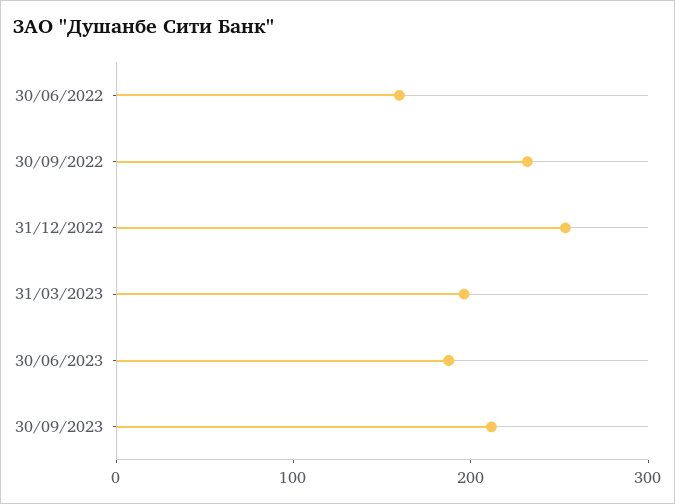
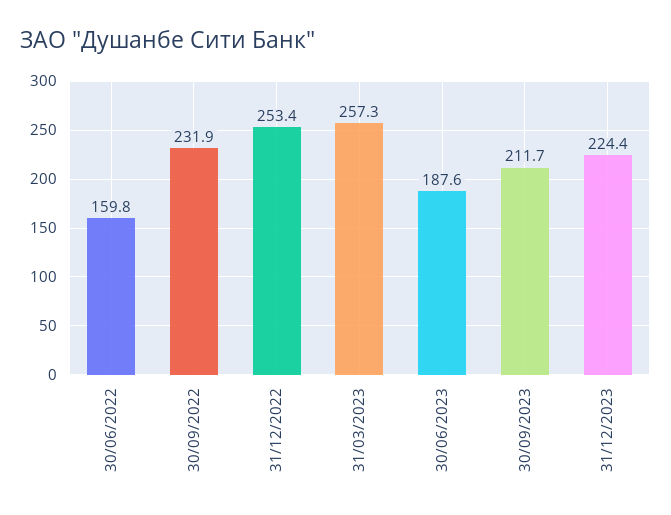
31/03/2023: 200 -> 257.3
31/12/2023: none -> 224.4

